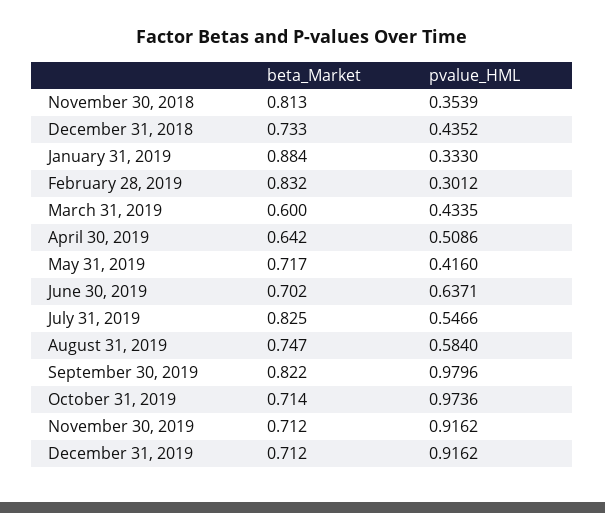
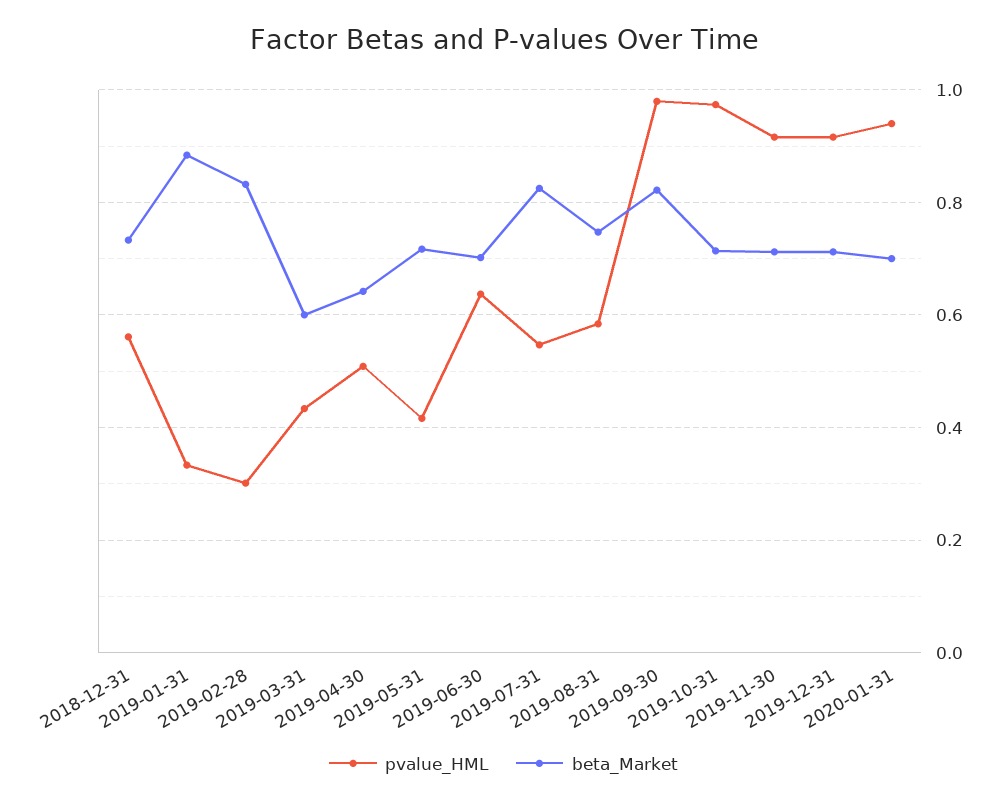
beta_Market, November 30, 2018: 0.813 -> none
pvalue_HML, November 30, 2018: 0.3539 -> none
pvalue_HML, December 31, 2018: 0.4352 -> 0.56
pvalue_HML, 2020-01-31: none -> 0.94
beta_Market, 2020-01-31: none -> 0.7

